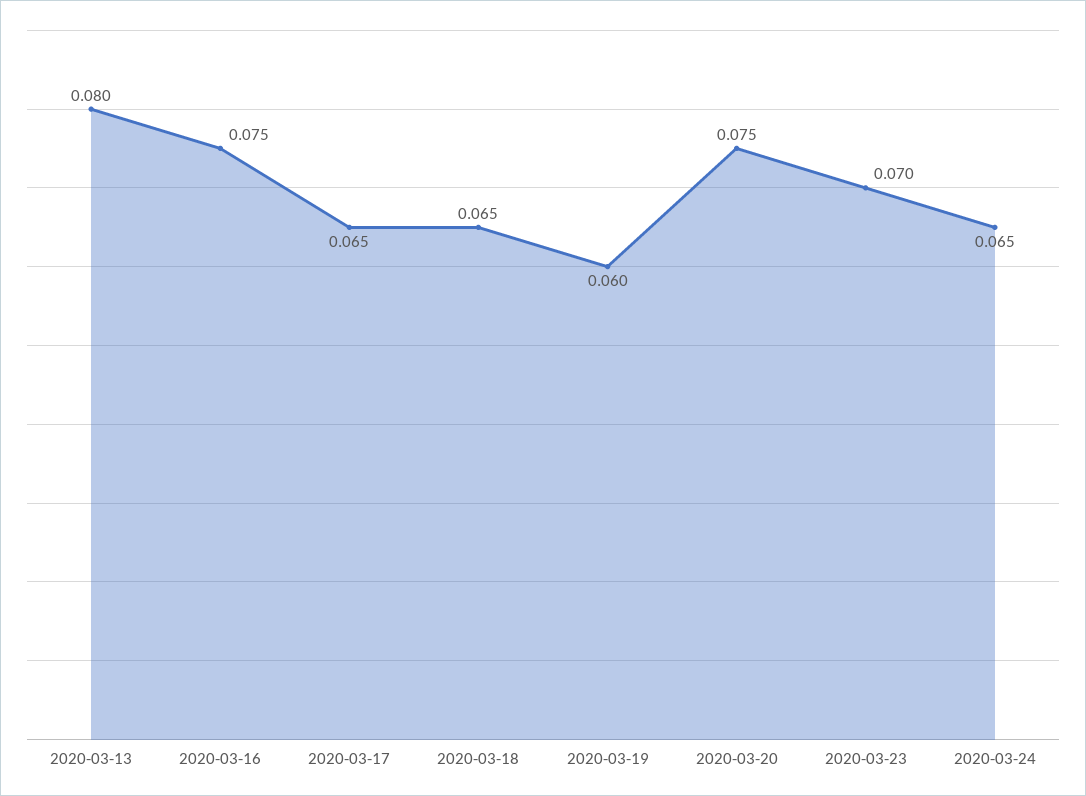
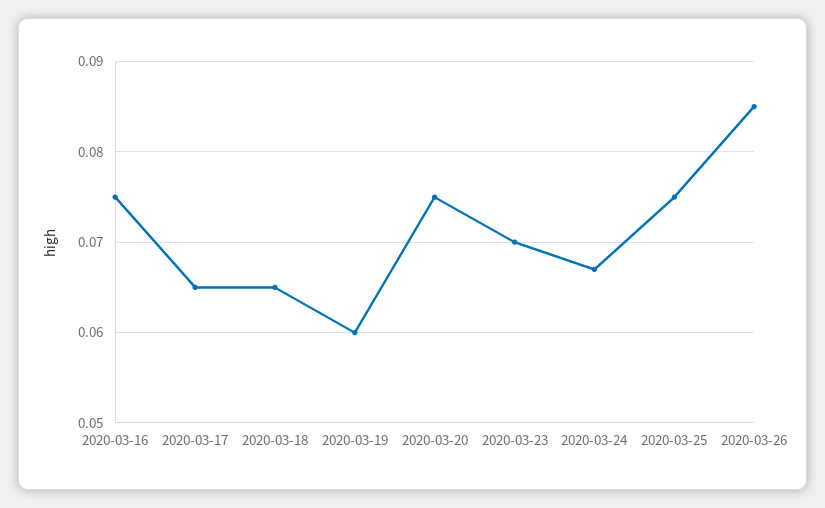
2020-03-13: 0.08 -> none
2020-03-24: 0.065 -> 0.067
2020-03-25: none -> 0.075
2020-03-26: none -> 0.085

